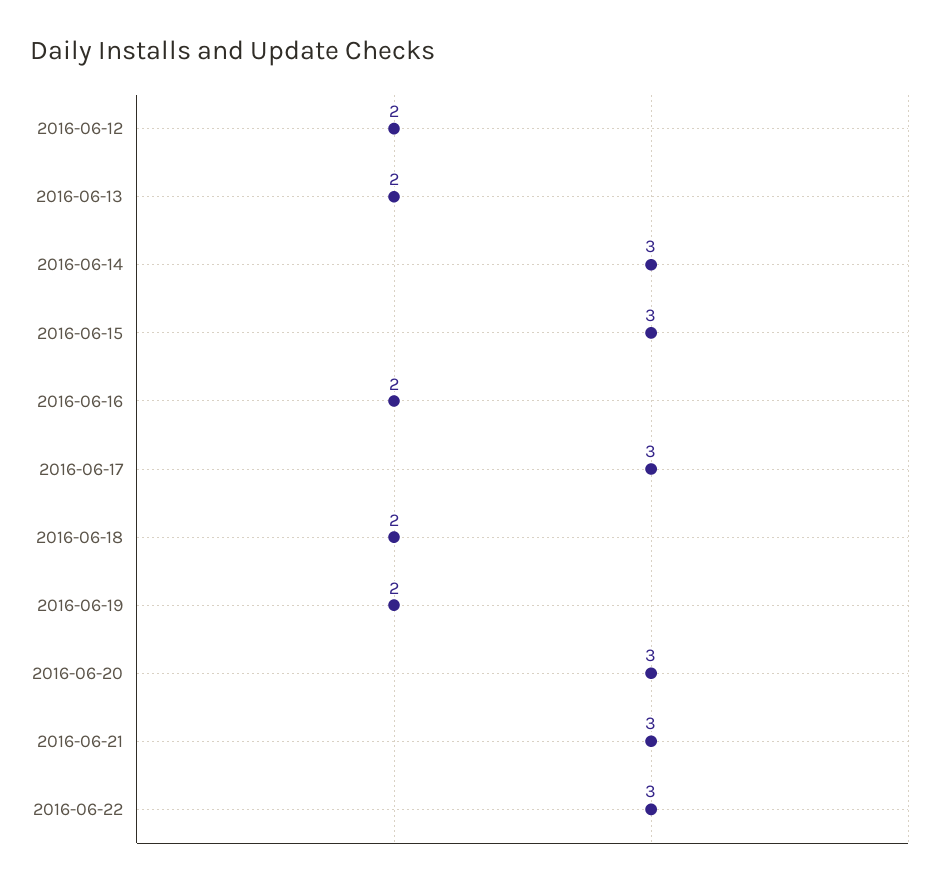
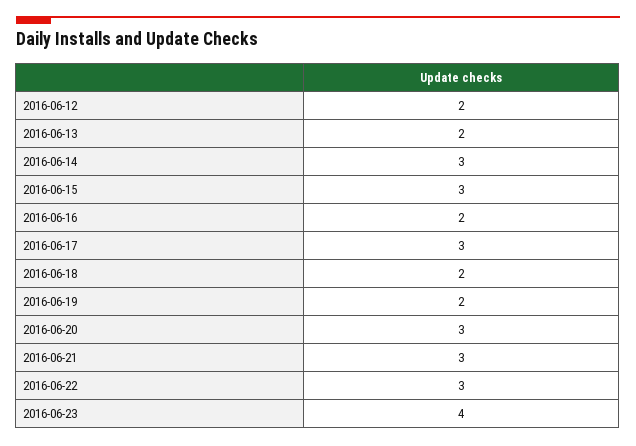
2016-06-23: none -> 4

